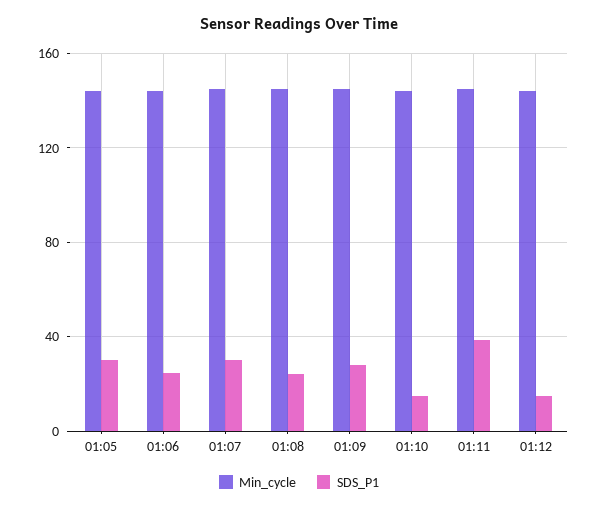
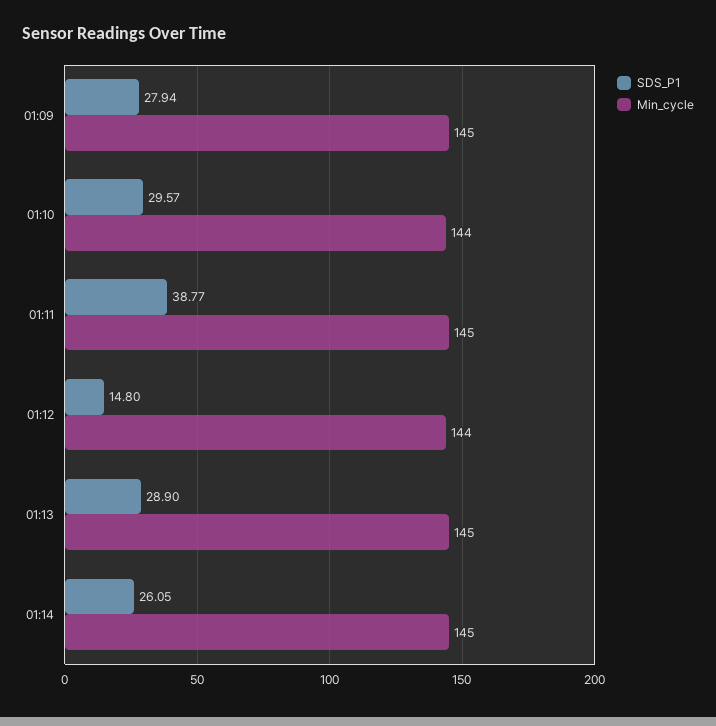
Min_cycle, 01:05: 145 -> none
SDS_P1, 01:05: 30 -> none
Min_cycle, 01:06: 145 -> none
SDS_P1, 01:06: 25 -> none
Min_cycle, 01:07: 145 -> none
SDS_P1, 01:07: 30 -> none
Min_cycle, 01:08: 145 -> none
SDS_P1, 01:08: 25 -> none
SDS_P1, 01:10: 15 -> 29.57
SDS_P1, 01:13: none -> 28.9
Min_cycle, 01:13: none -> 145
SDS_P1, 01:14: none -> 26.05
Min_cycle, 01:14: none -> 145

